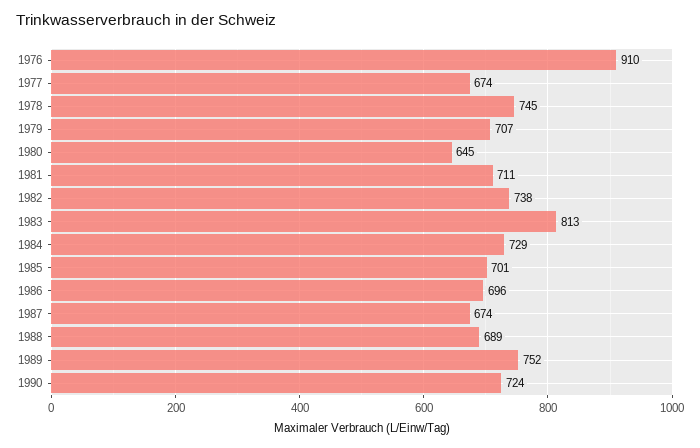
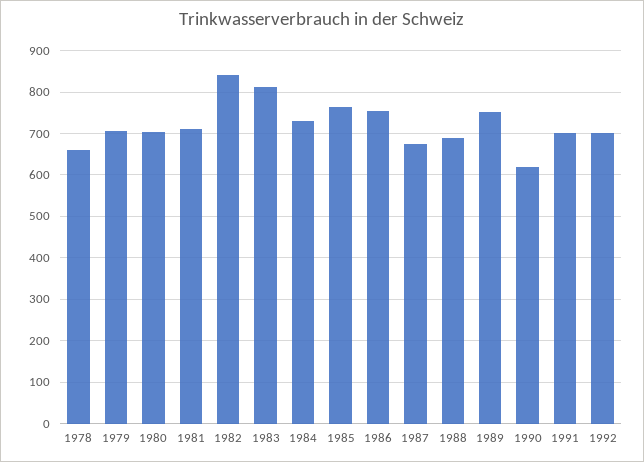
1976: 910 -> none
1977: 674 -> none
1978: 745 -> 660
1980: 645 -> 700
1982: 738 -> 840
1985: 701 -> 760
1986: 696 -> 760
1990: 724 -> 620
1991: none -> 700
1992: none -> 700

